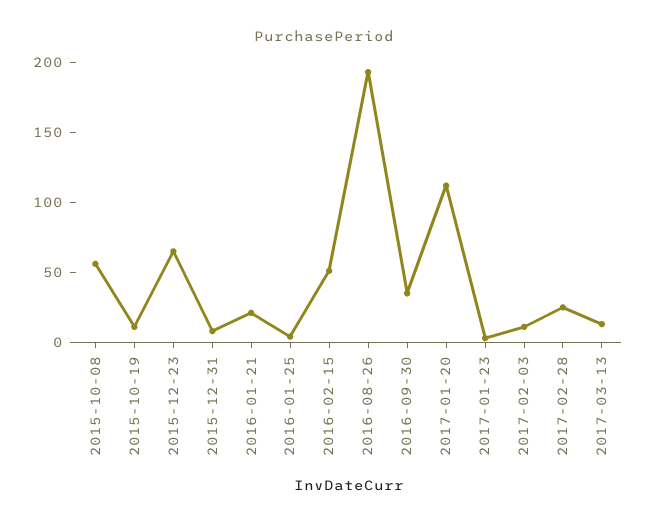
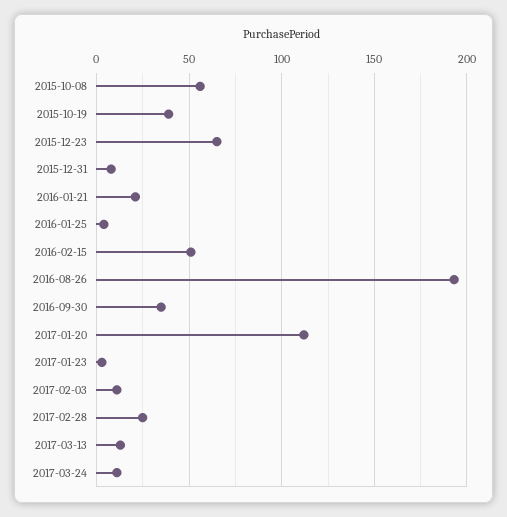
2015-10-19: 10 -> 40
2017-03-24: none -> 10

